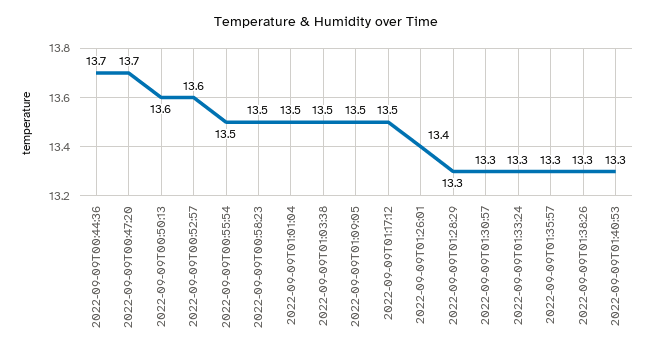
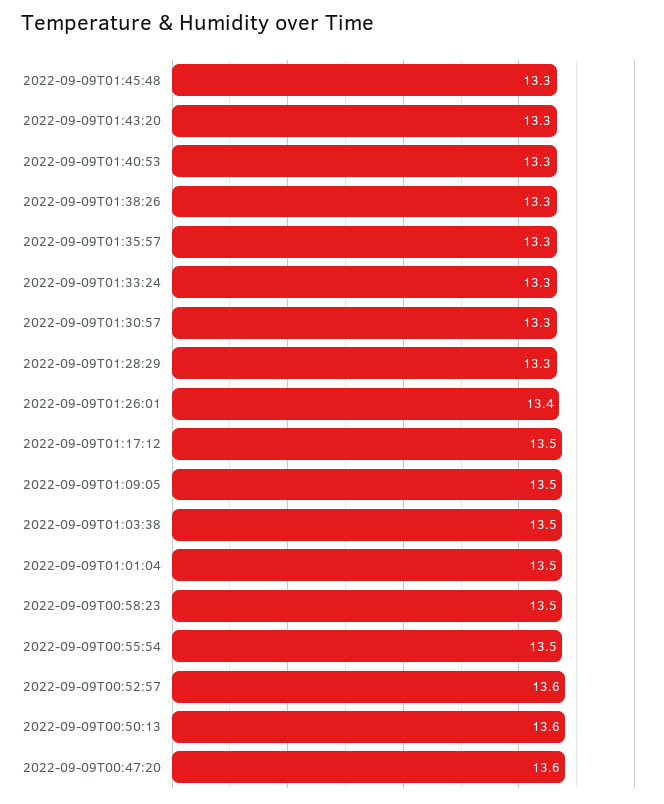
2022-09-09T00:44:36: 13.7 -> none
2022-09-09T00:47:20: 13.7 -> 13.6
2022-09-09T01:45:48: none -> 13.3
2022-09-09T01:43:20: none -> 13.3

